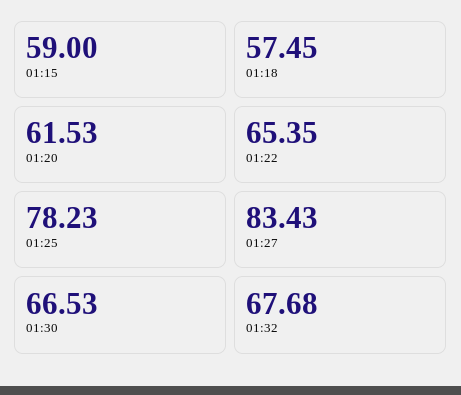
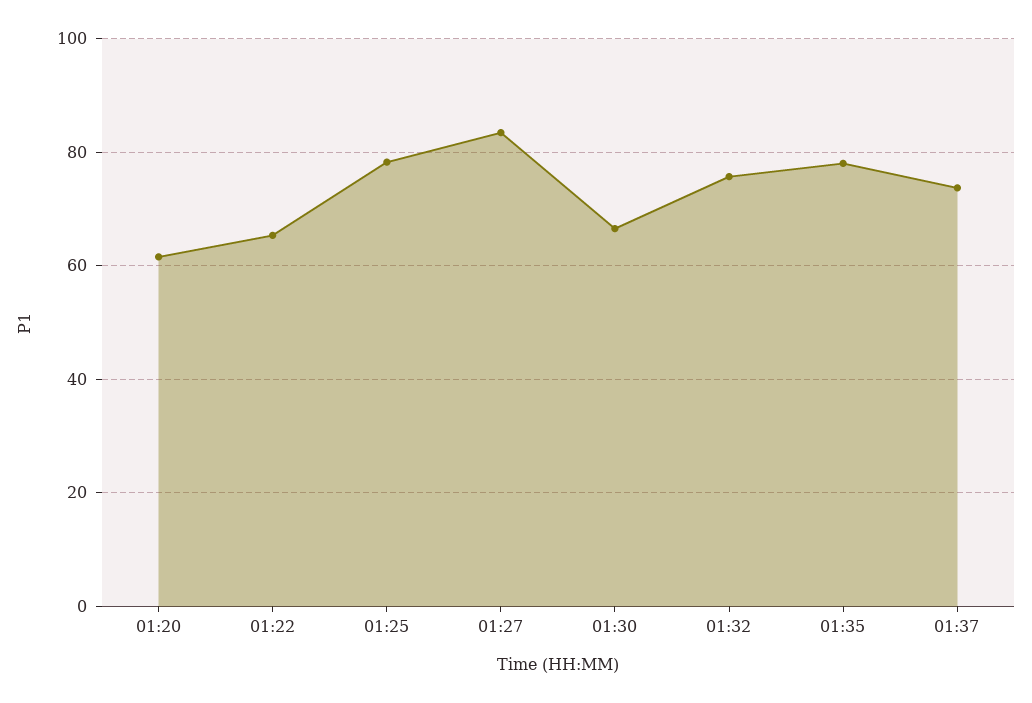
01:15: 59 -> none
01:18: 57.45 -> none
01:32: 67.68 -> 76
01:35: none -> 78
01:37: none -> 74

